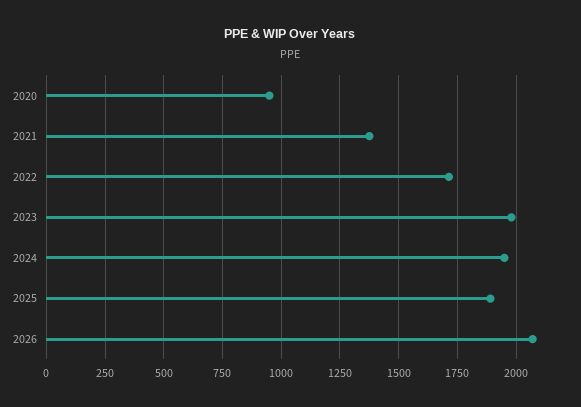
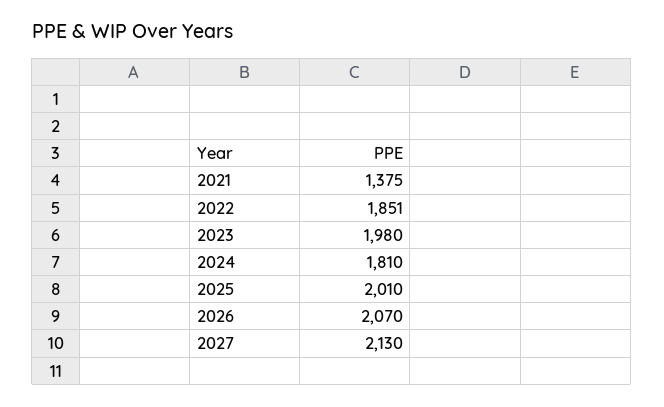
2020: 950 -> none
2022: 1700 -> 1851
2024: 1950 -> 1810
2025: 1900 -> 2010
2027: none -> 2130

